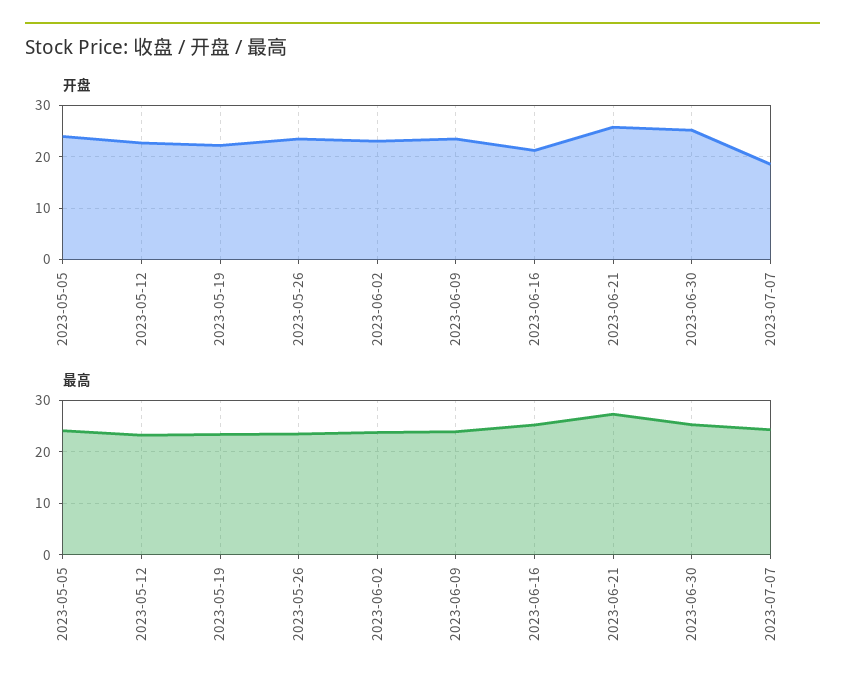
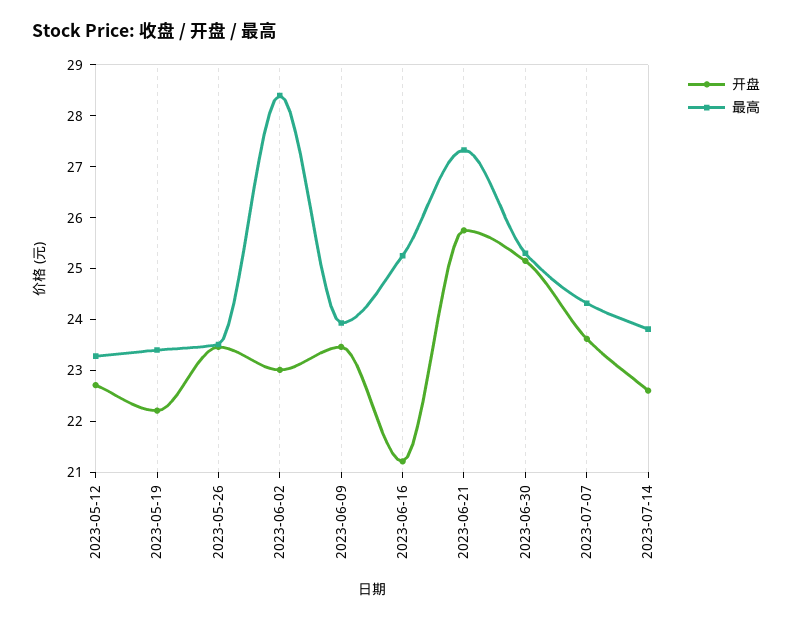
开盘, 2023-05-05: 24 -> none
开盘, 2023-07-07: 18 -> 23.6
最高, 2023-05-05: 24 -> none
最高, 2023-06-02: 24 -> 28.4
开盘, 2023-07-14: none -> 22.6
最高, 2023-07-14: none -> 23.8

